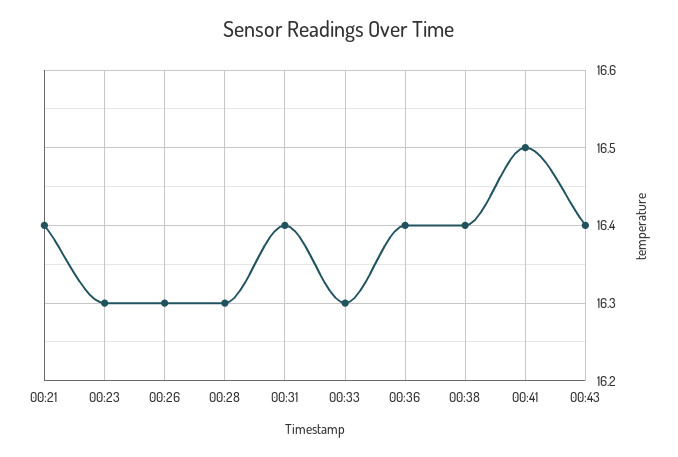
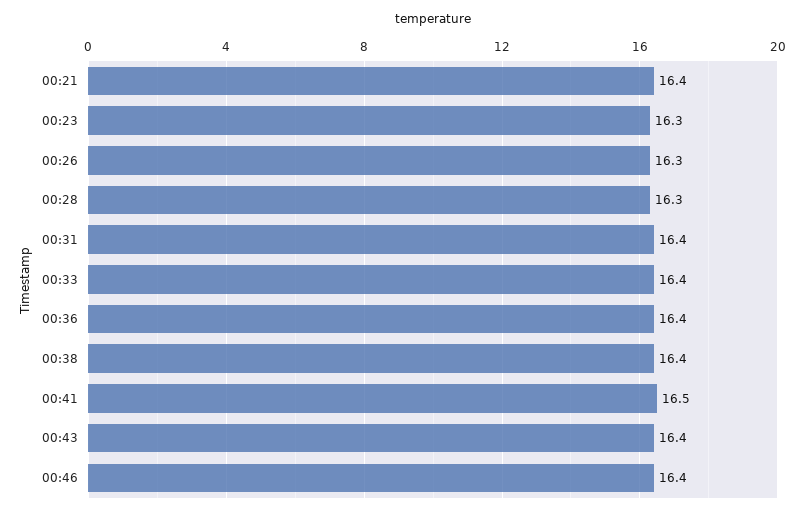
00:33: 16.3 -> 16.4
00:46: none -> 16.4

